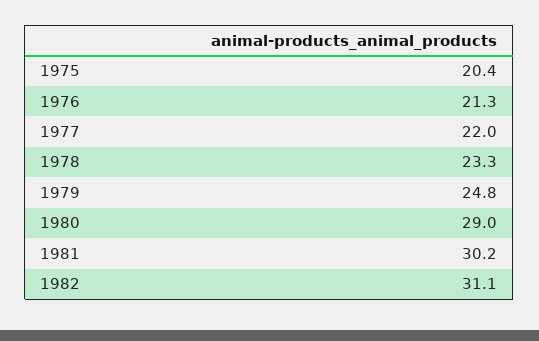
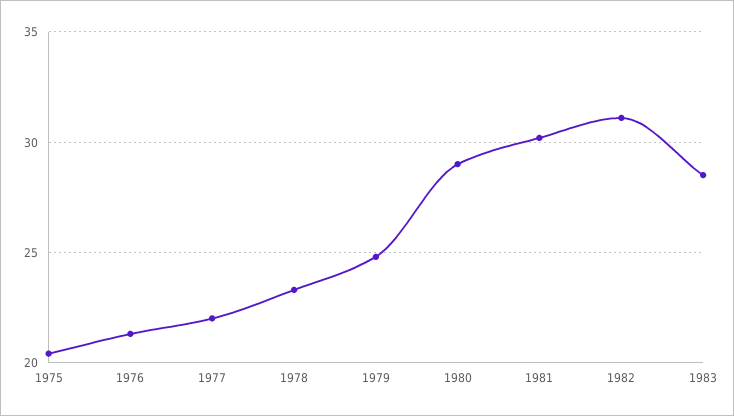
1983: none -> 28.5

